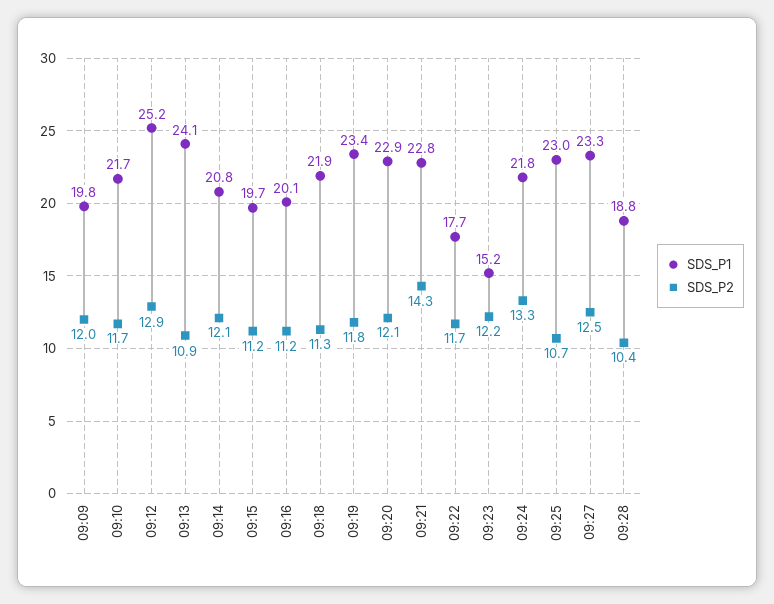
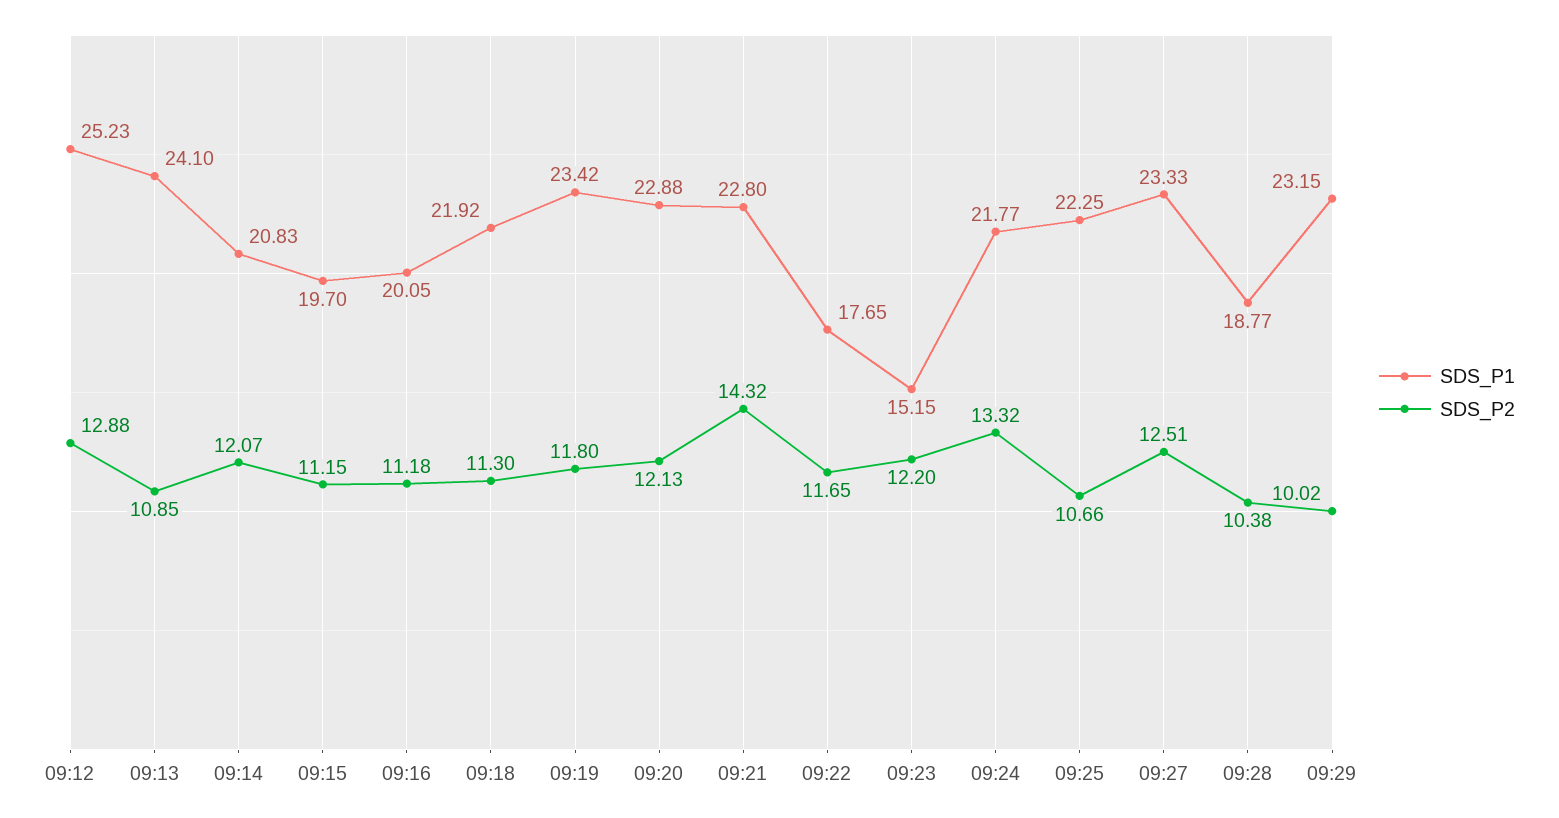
SDS_P1, 09:09: 19.8 -> none
SDS_P2, 09:09: 12 -> none
SDS_P1, 09:10: 21.7 -> none
SDS_P2, 09:10: 11.7 -> none
SDS_P1, 09:25: 23 -> 22.25
SDS_P1, 09:29: none -> 23.15
SDS_P2, 09:29: none -> 10.02

